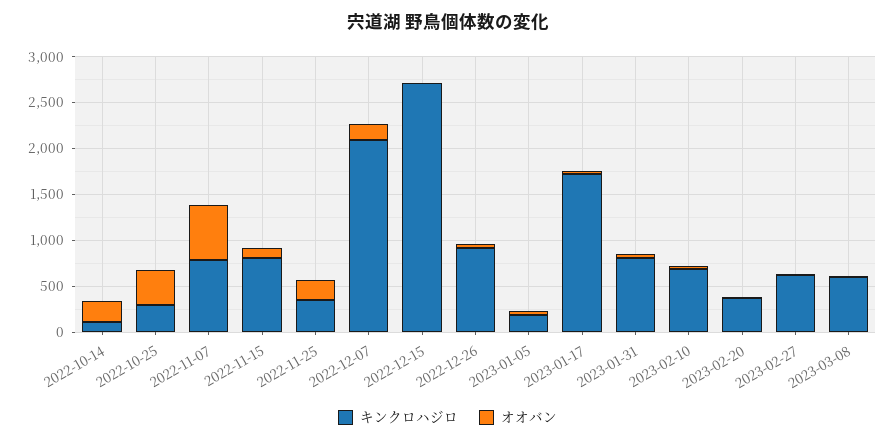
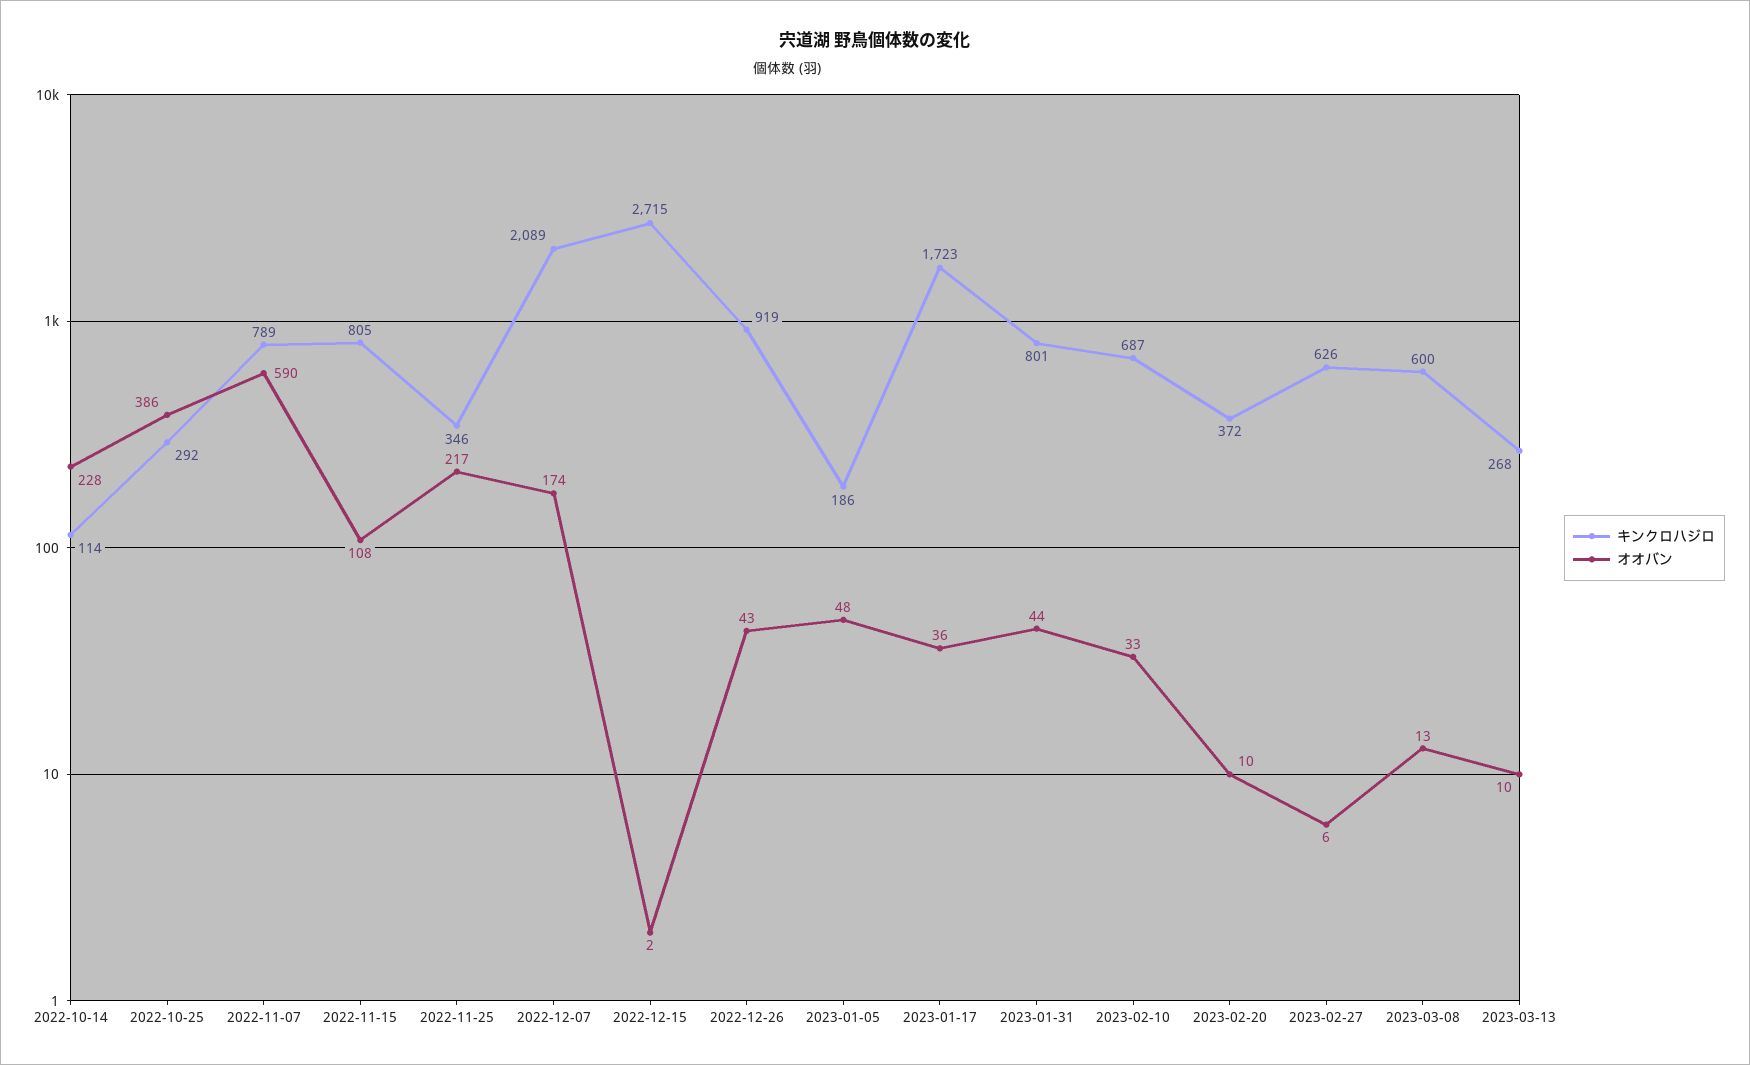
キンクロハジロ, 2023-03-13: none -> 268
オオバン, 2023-03-13: none -> 10

